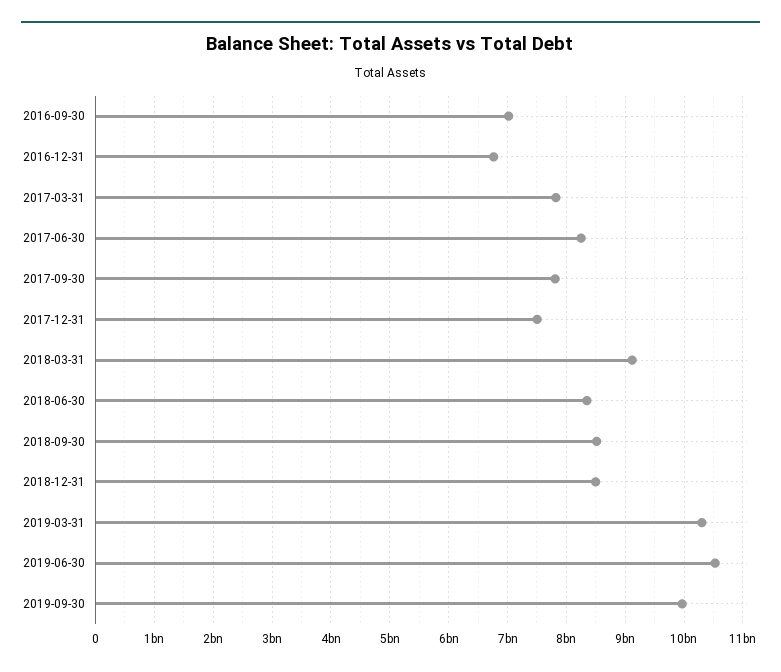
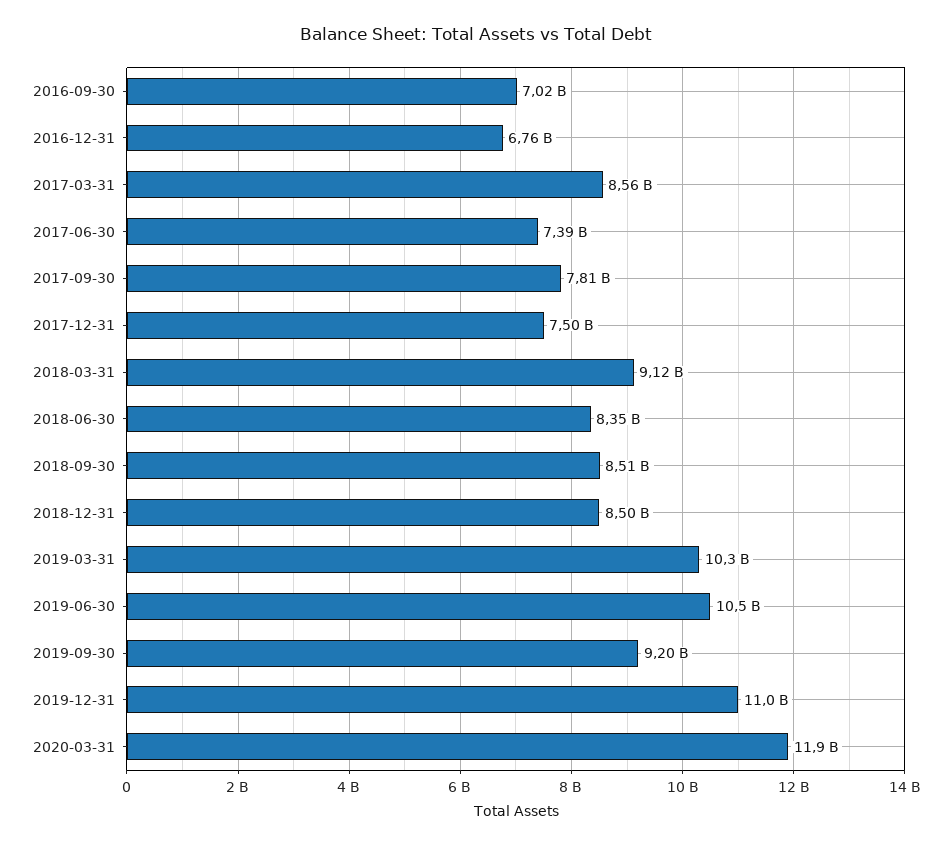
2017-03-31: 7800000000 -> 8560000000
2017-06-30: 8200000000 -> 7390000000
2019-09-30: 10000000000 -> 9200000000
2019-12-31: none -> 11000000000
2020-03-31: none -> 11900000000

